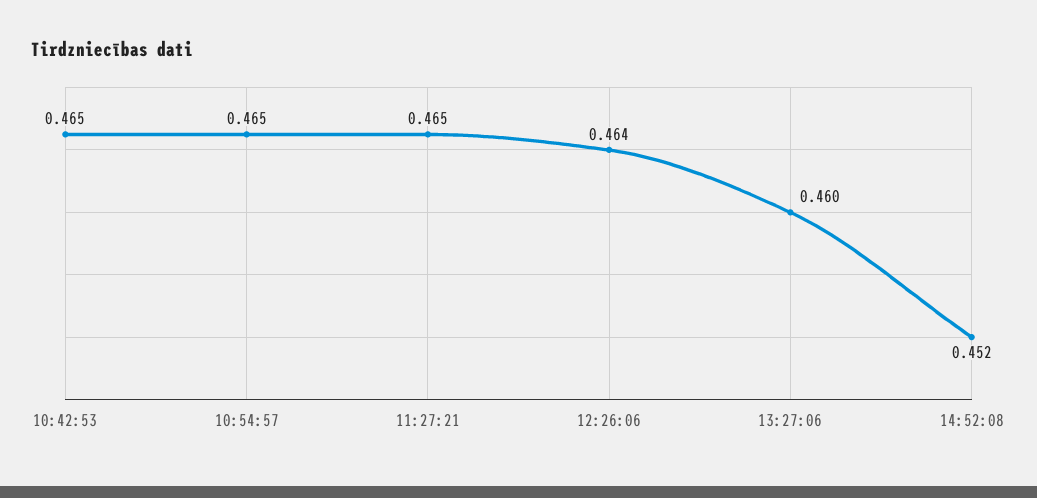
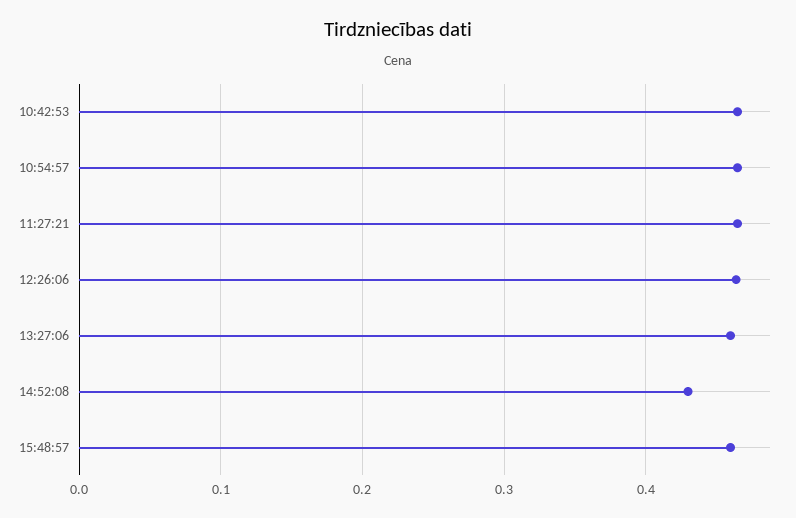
14:52:08: 0.452 -> 0.43
15:48:57: none -> 0.46

